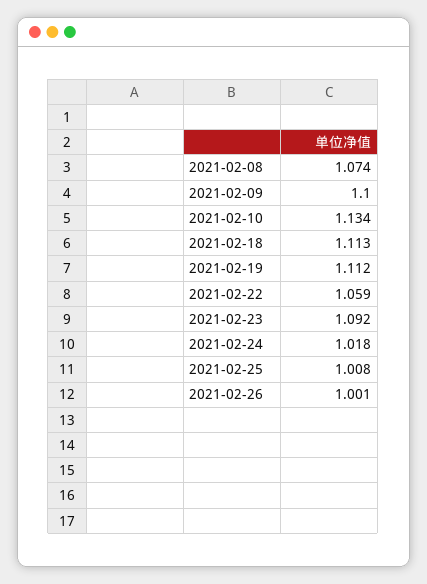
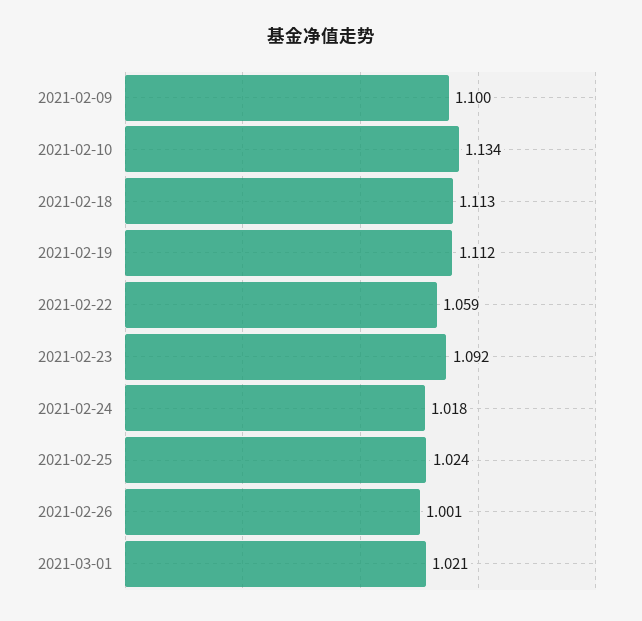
2021-02-08: 1.074 -> none
2021-02-25: 1.008 -> 1.024
2021-03-01: none -> 1.021

